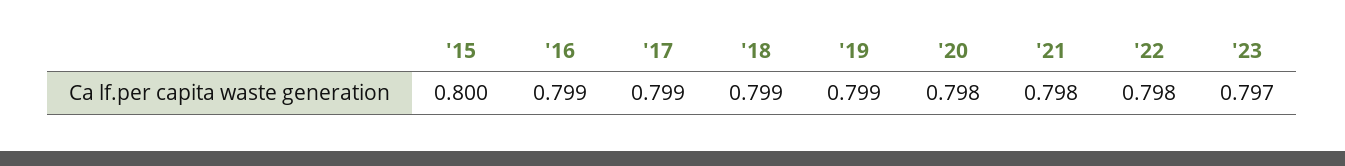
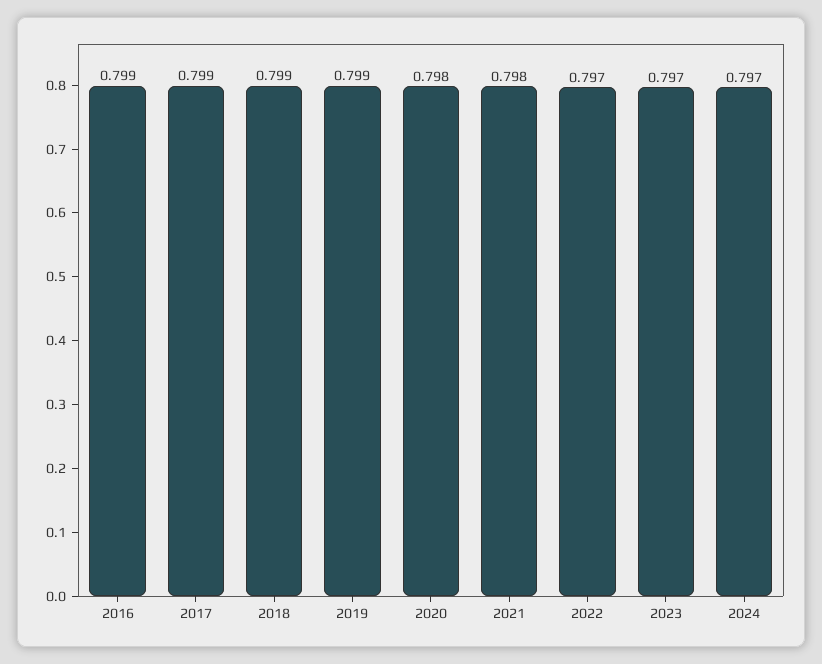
'15: 0.8 -> none
'22: 0.798 -> 0.797
2024: none -> 0.797

